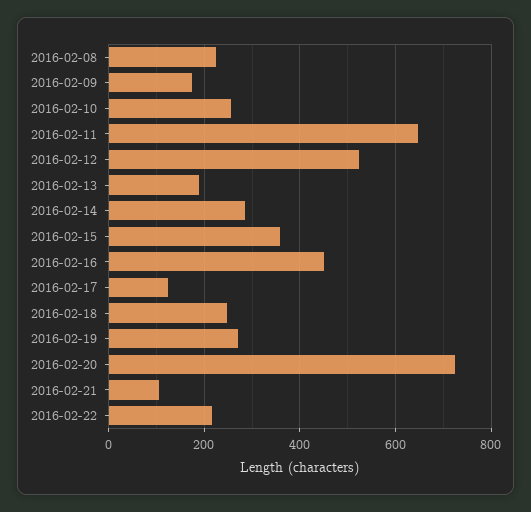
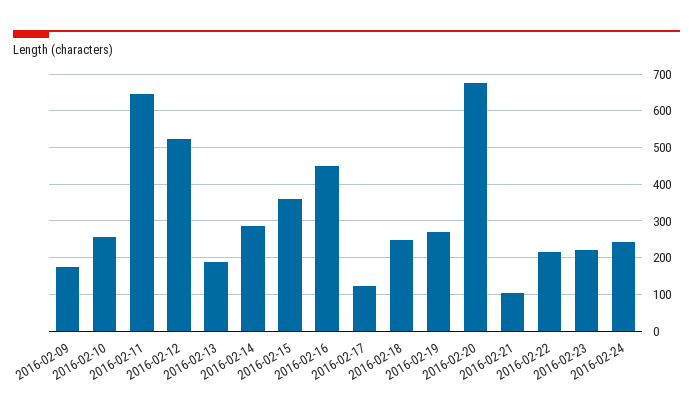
2016-02-08: 220 -> none
2016-02-20: 720 -> 680
2016-02-23: none -> 220
2016-02-24: none -> 240

